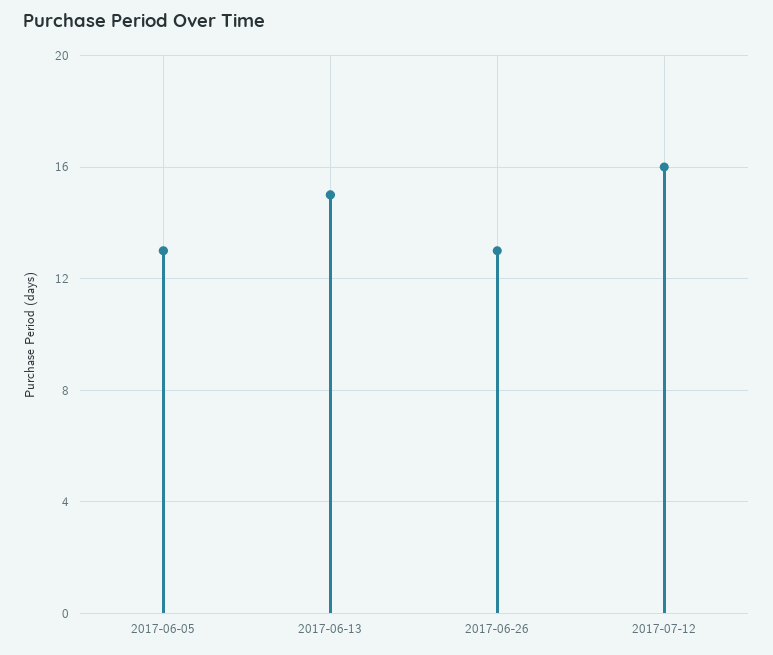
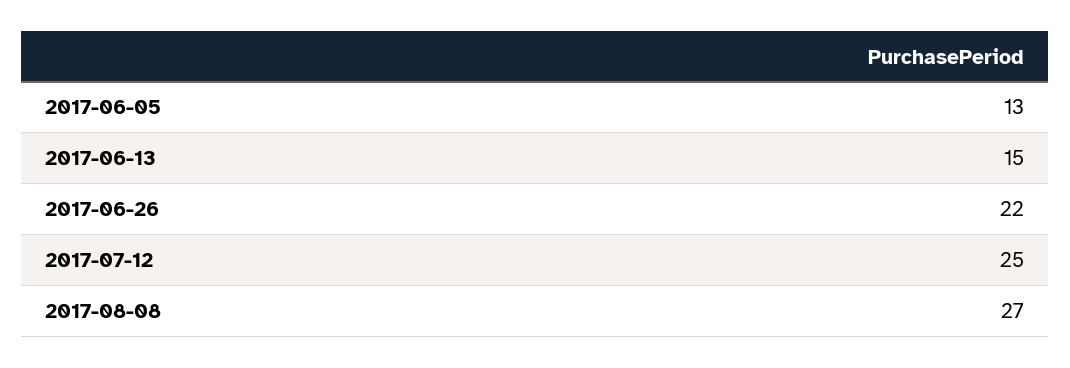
2017-06-26: 13 -> 22
2017-07-12: 16 -> 25
2017-08-08: none -> 27

